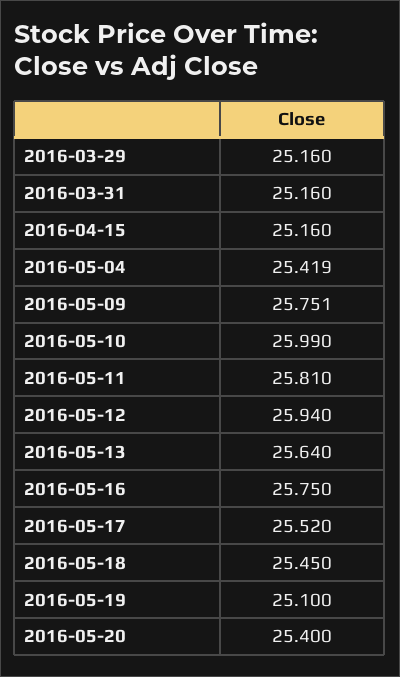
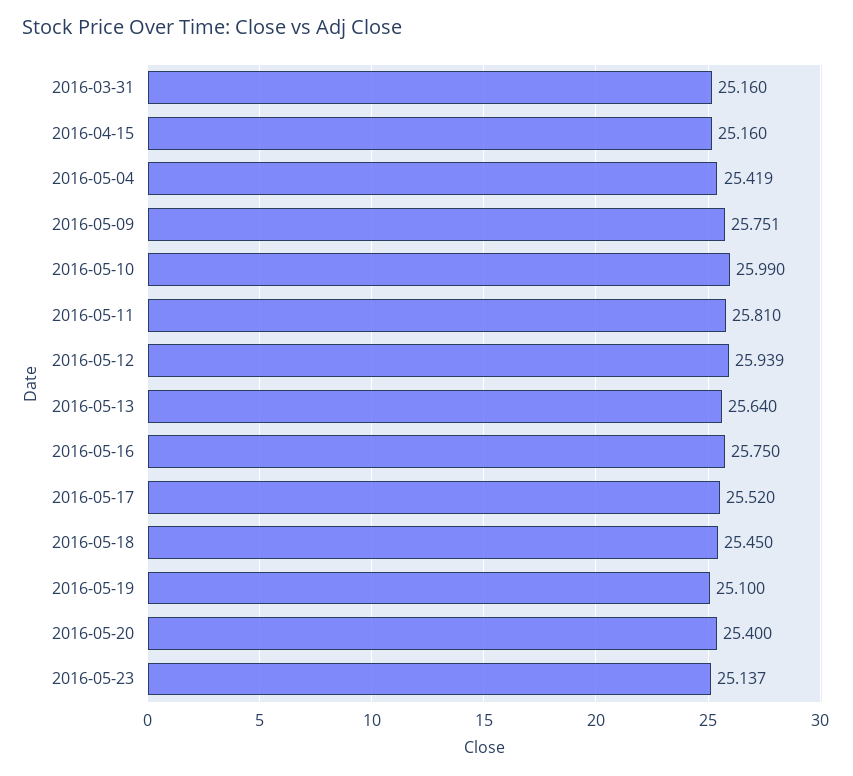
2016-03-29: 25.16 -> none
2016-05-12: 25.94 -> 25.939
2016-05-23: none -> 25.137

